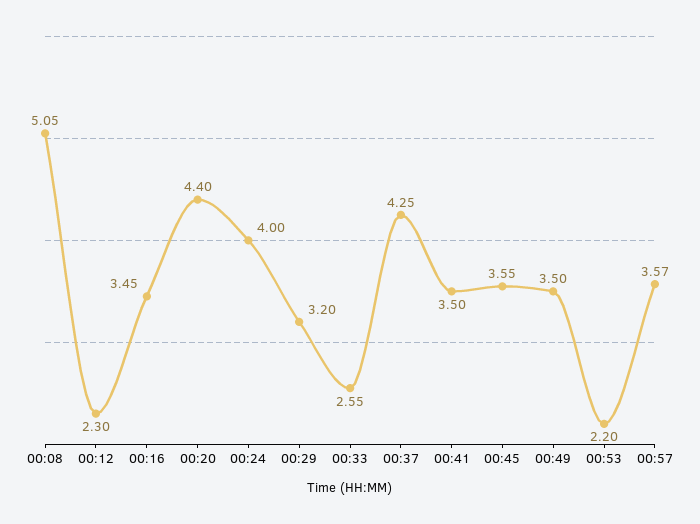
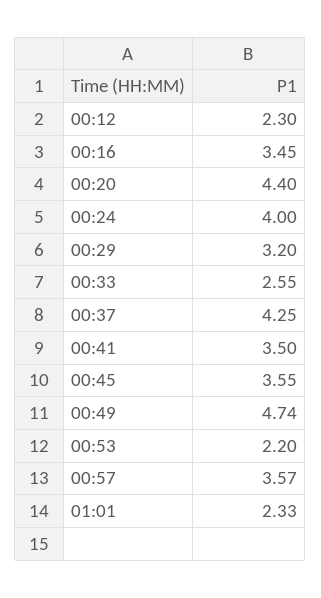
00:08: 5.05 -> none
00:49: 3.5 -> 4.74
01:01: none -> 2.33

